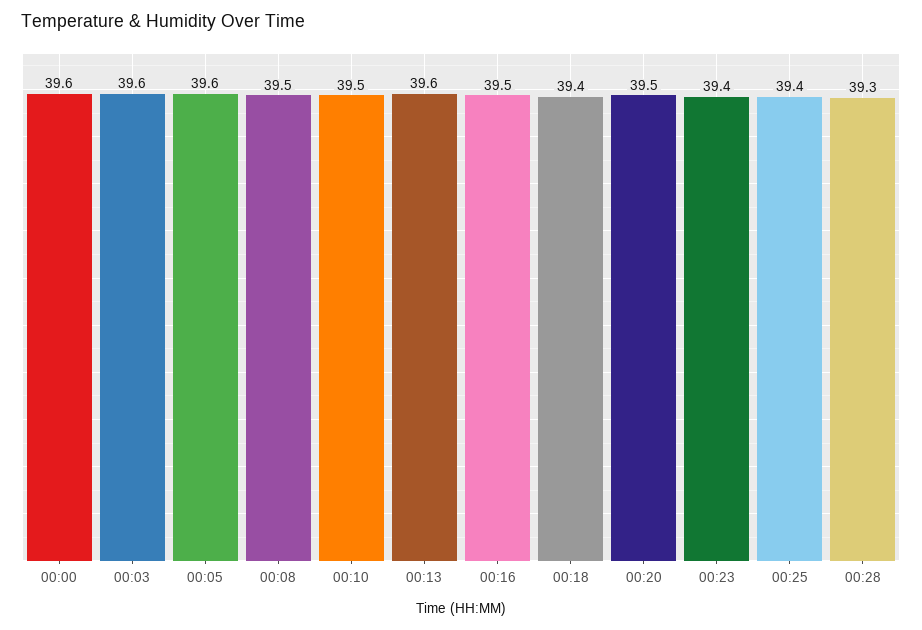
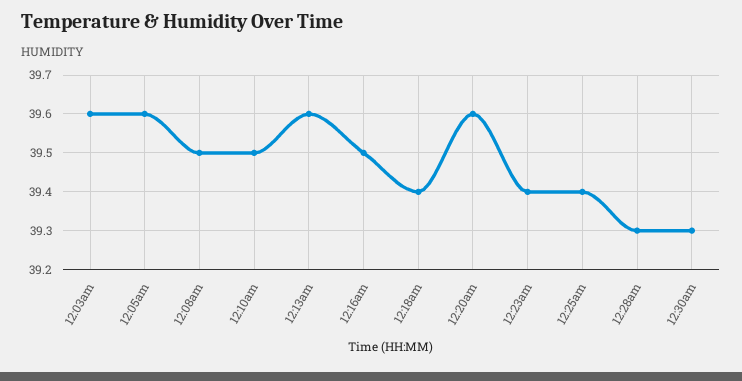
00:00: 39.6 -> none
00:20: 39.5 -> 39.6
12:30am: none -> 39.3

